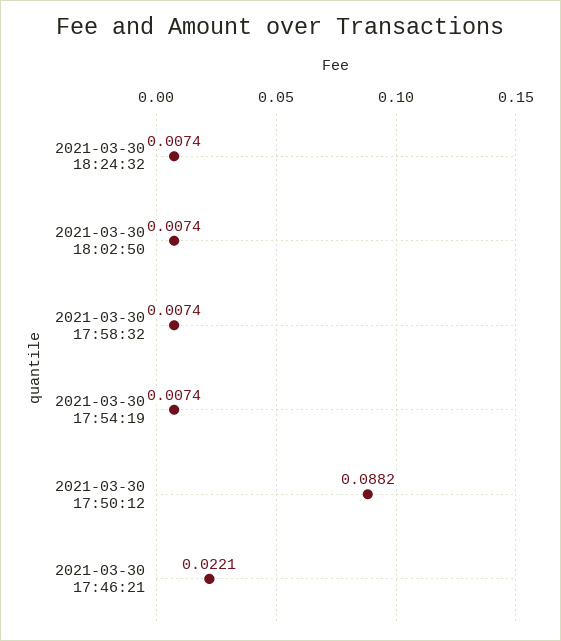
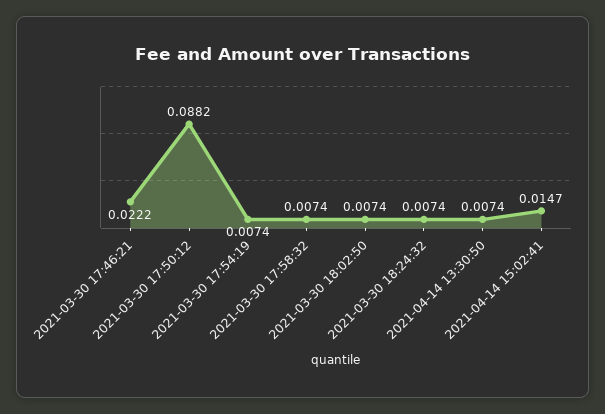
2021-03-30 17:46:21: 0.0221 -> 0.0222
2021-04-14 13:30:50: none -> 0.0074
2021-04-14 15:02:41: none -> 0.0147

